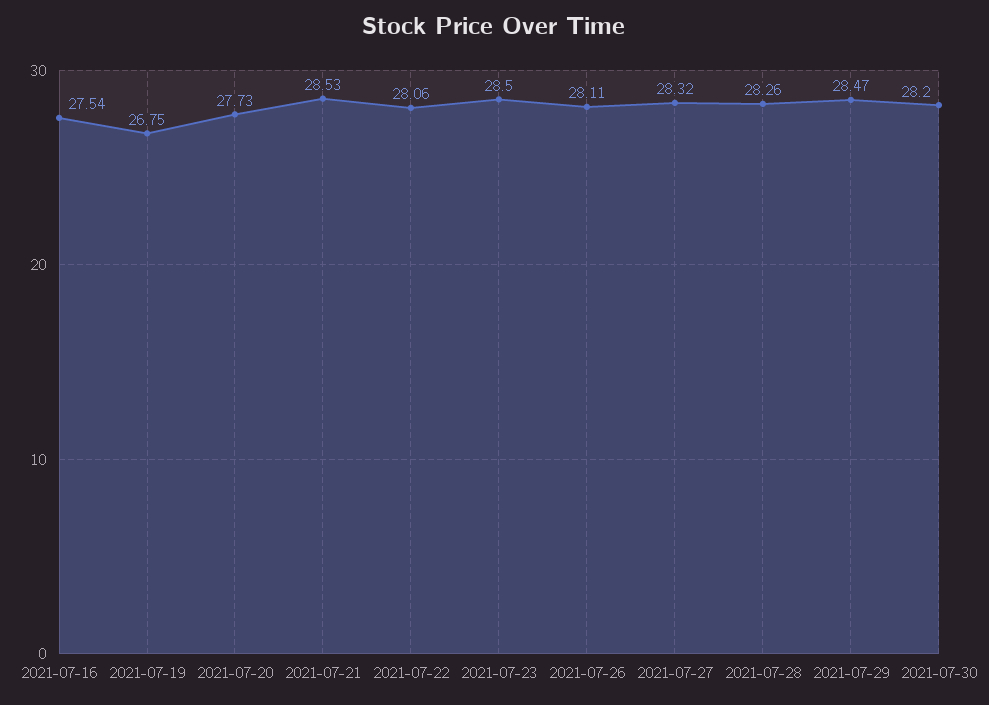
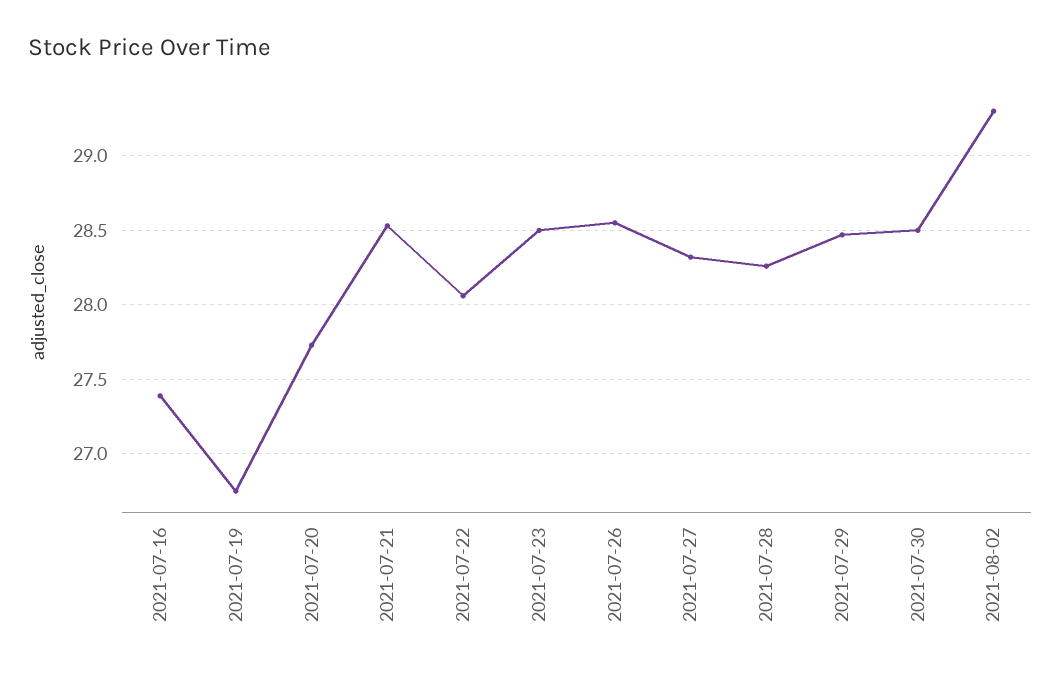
2021-07-16: 27.54 -> 27.4
2021-07-26: 28.11 -> 28.55
2021-07-30: 28.2 -> 28.5
2021-08-02: none -> 29.3

